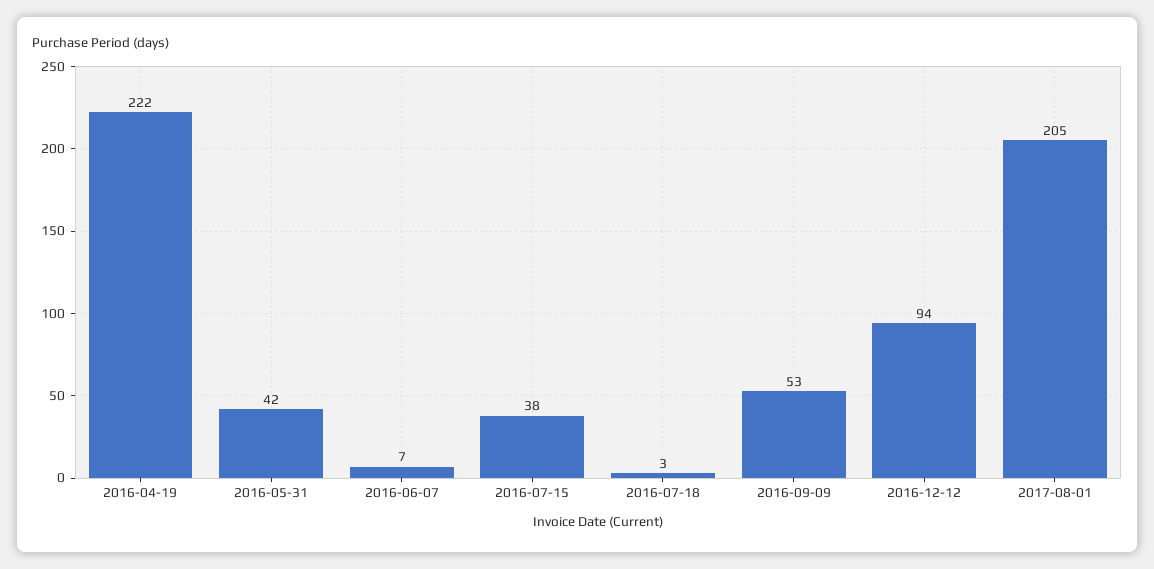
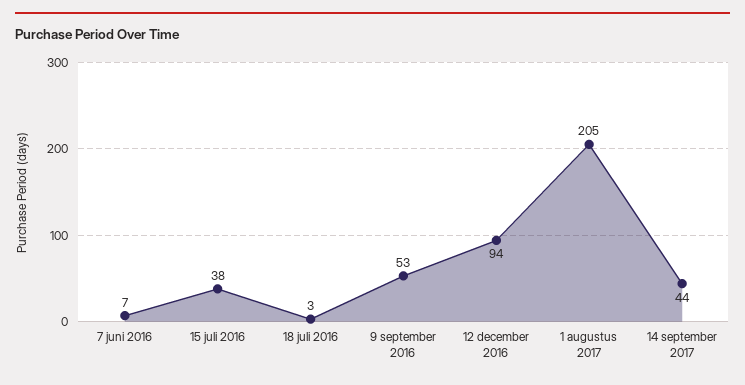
2016-04-19: 222 -> none
2016-05-31: 42 -> none
14 september 2017: none -> 44

